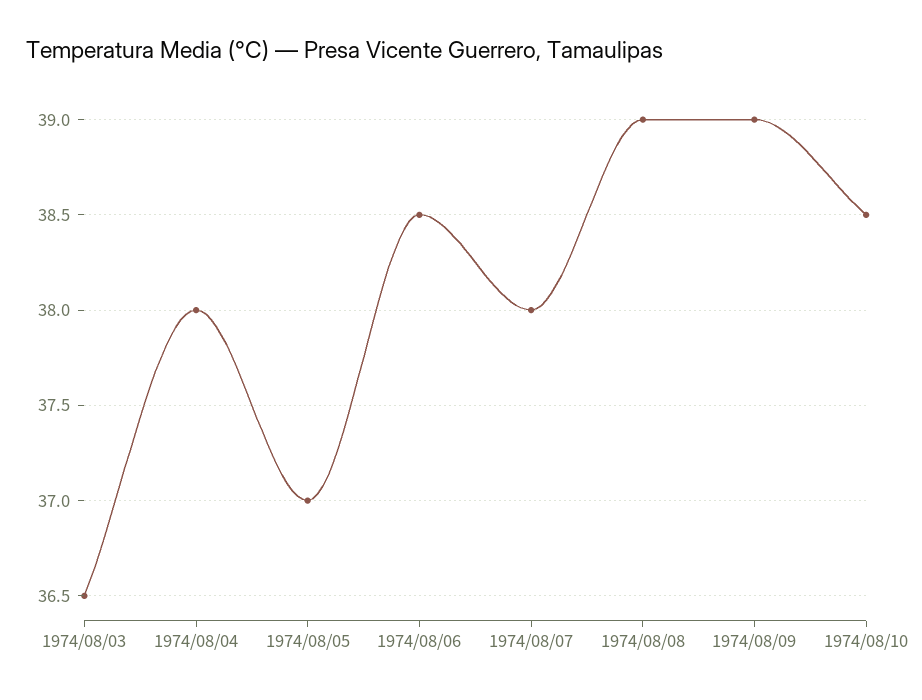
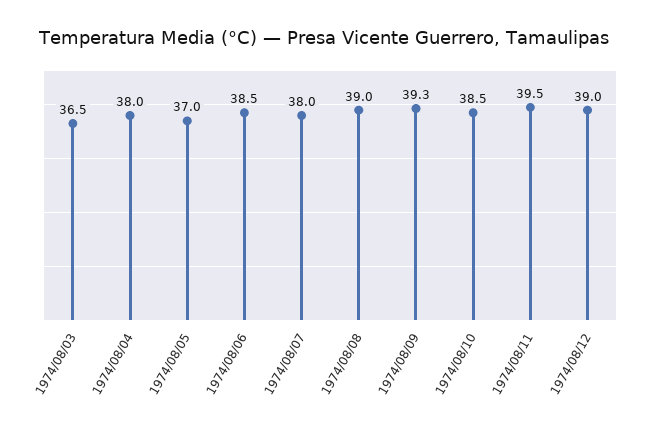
1974/08/09: 39 -> 39.3
1974/08/11: none -> 39.5
1974/08/12: none -> 39

